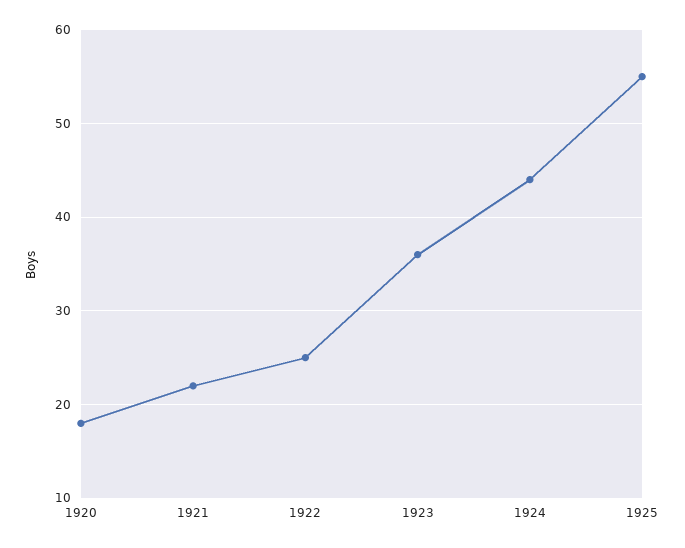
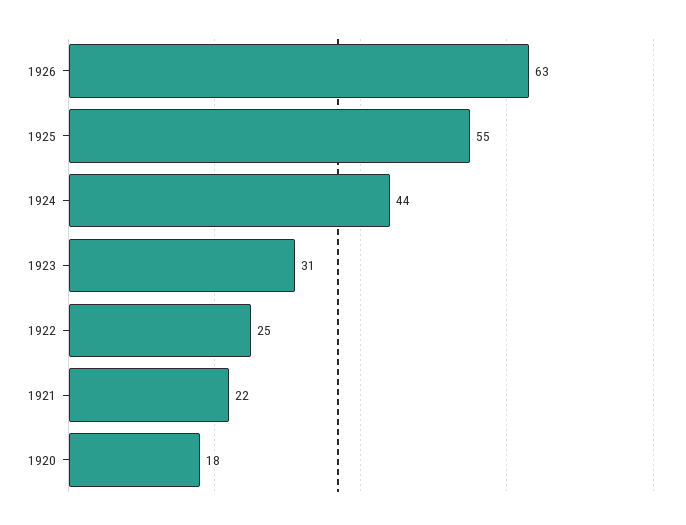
1923: 36 -> 31
1926: none -> 63

